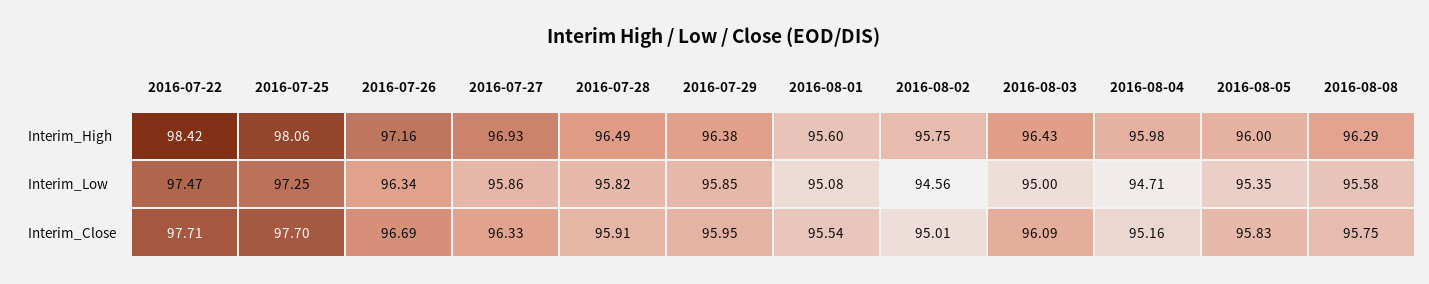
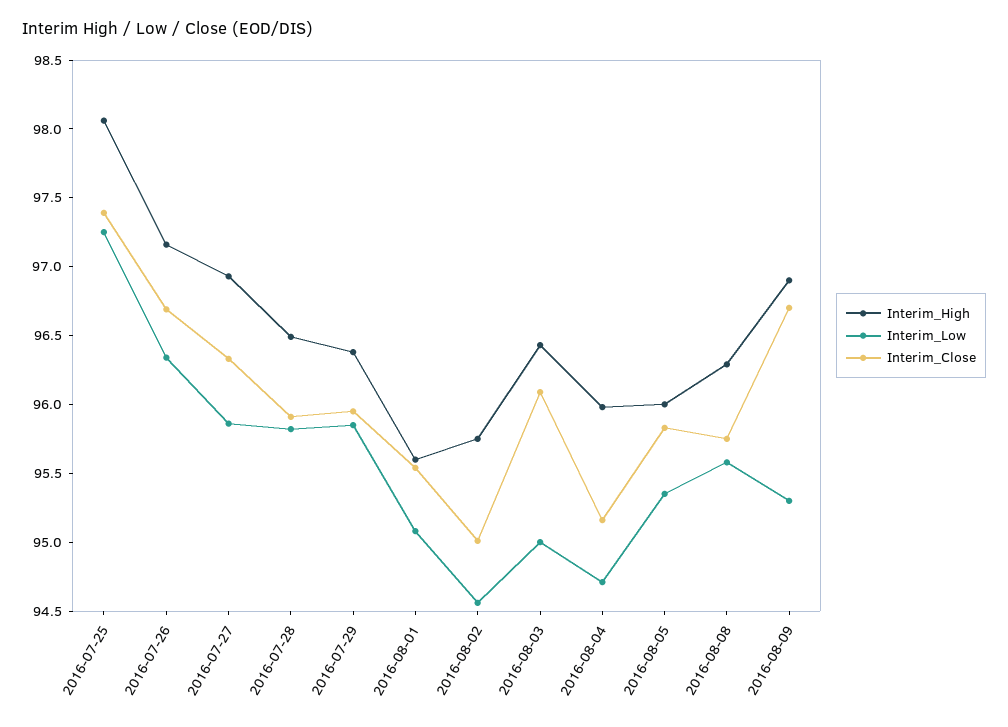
Interim_High, 2016-07-22: 98.42 -> none
Interim_Low, 2016-07-22: 97.47 -> none
Interim_Close, 2016-07-22: 97.71 -> none
Interim_Close, 2016-07-25: 97.7 -> 97.4
Interim_High, 2016-08-09: none -> 96.9
Interim_Low, 2016-08-09: none -> 95.3
Interim_Close, 2016-08-09: none -> 96.7

